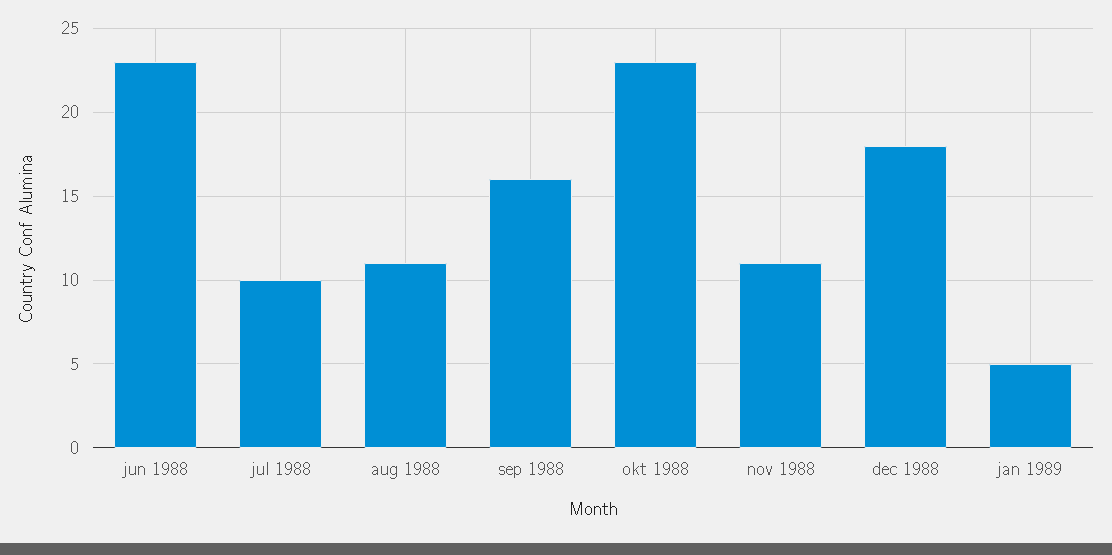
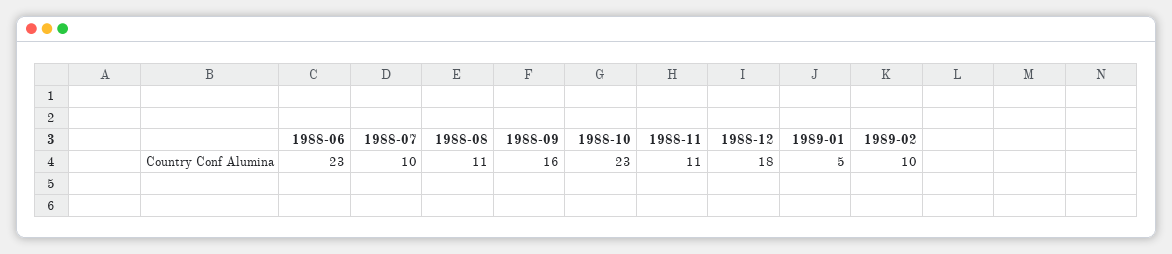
1989-02: none -> 10

